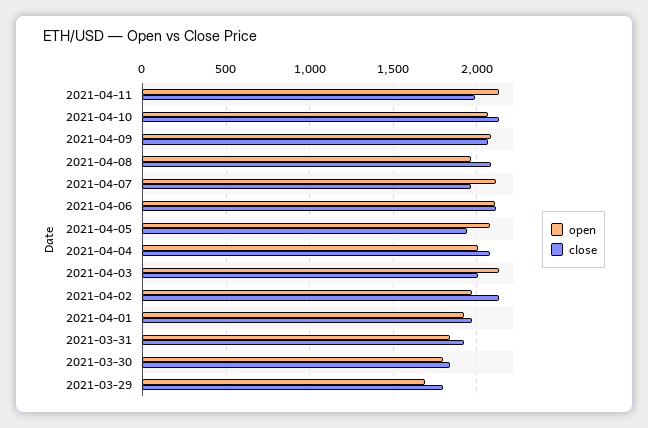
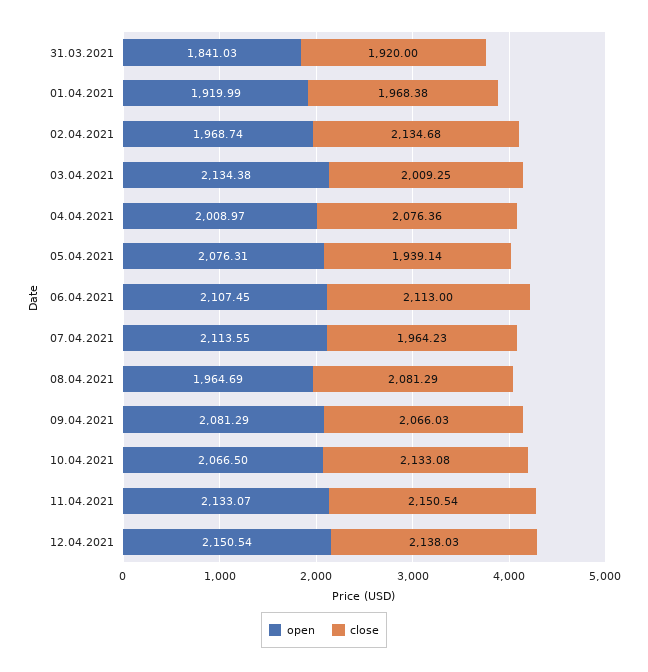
close, 2021-04-11: 2000 -> 2150.54
open, 2021-03-30: 1800 -> none
close, 2021-03-30: 1850 -> none
open, 2021-03-29: 1700 -> none
close, 2021-03-29: 1800 -> none
open, 12.04.2021: none -> 2150.54
close, 12.04.2021: none -> 2138.03

